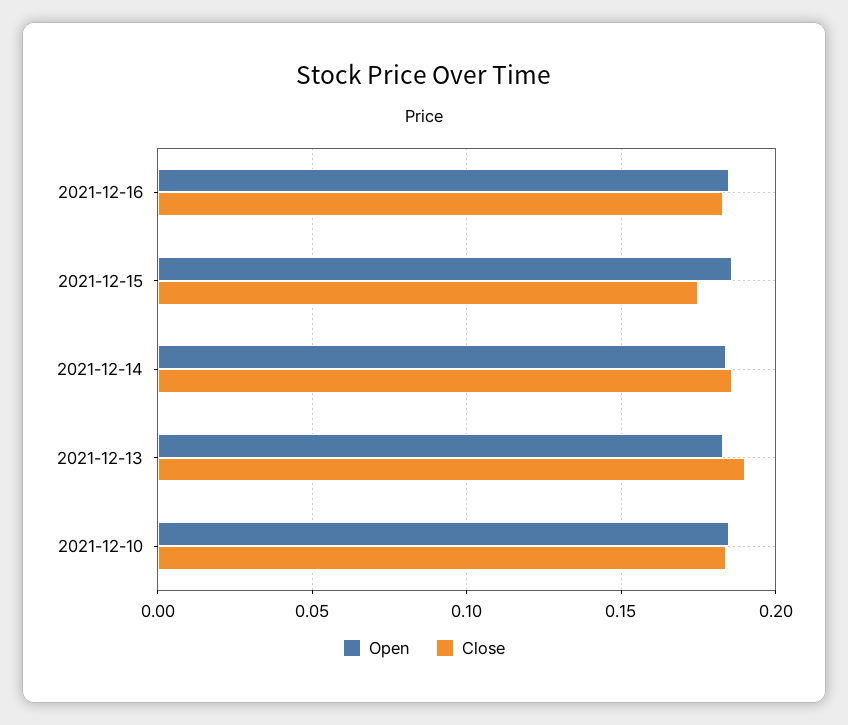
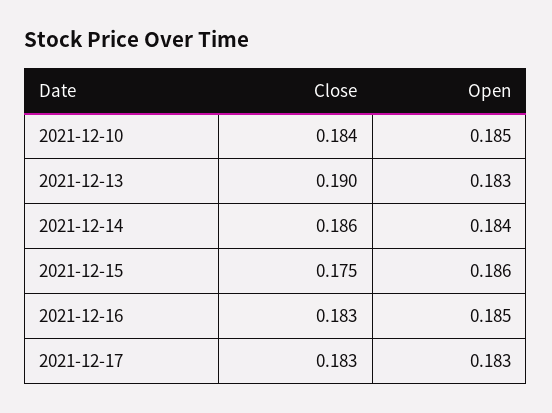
Close, 2021-12-17: none -> 0.183
Open, 2021-12-17: none -> 0.183

